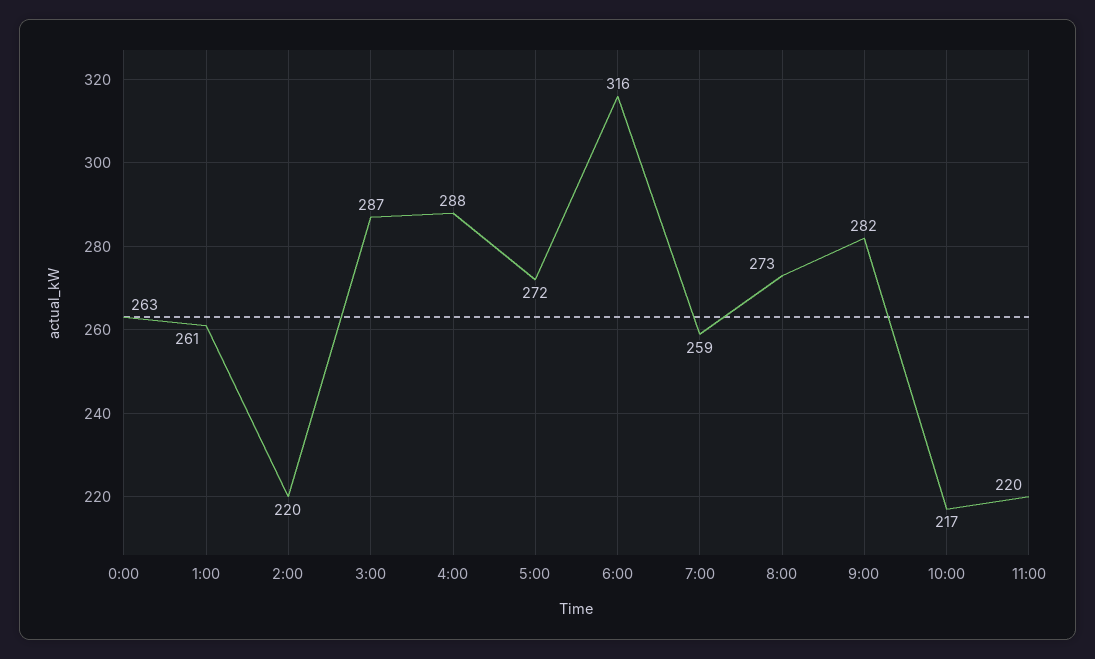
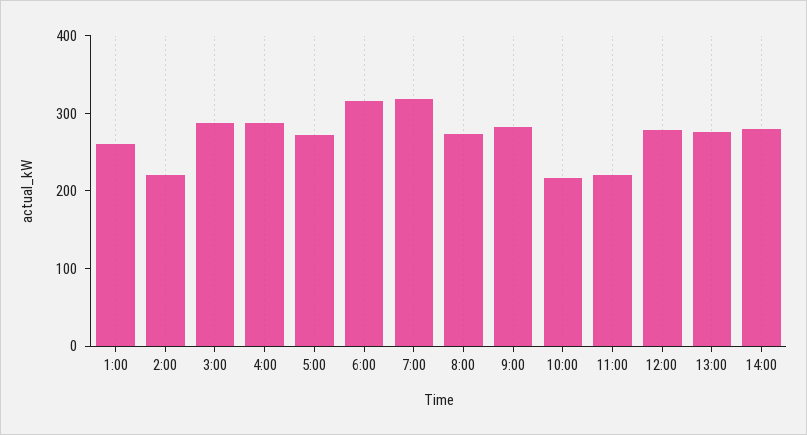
0:00: 263 -> none
7:00: 259 -> 320
12:00: none -> 280
13:00: none -> 280
14:00: none -> 280

